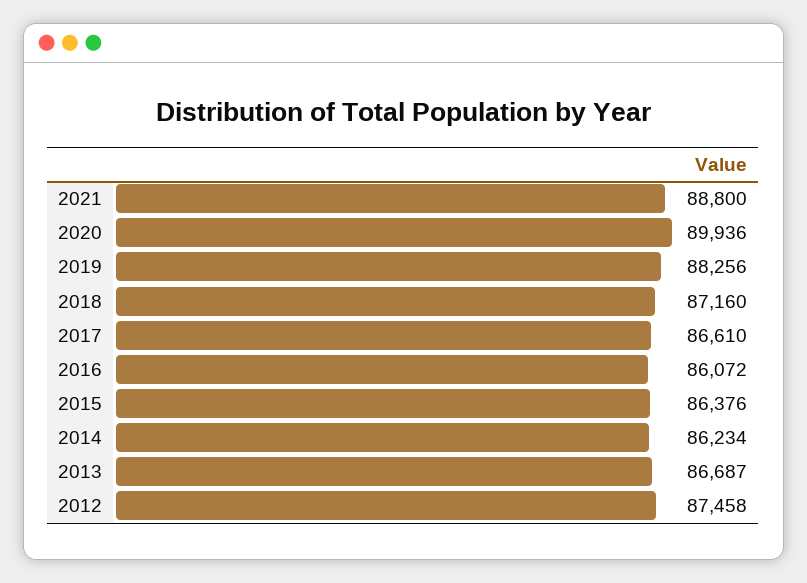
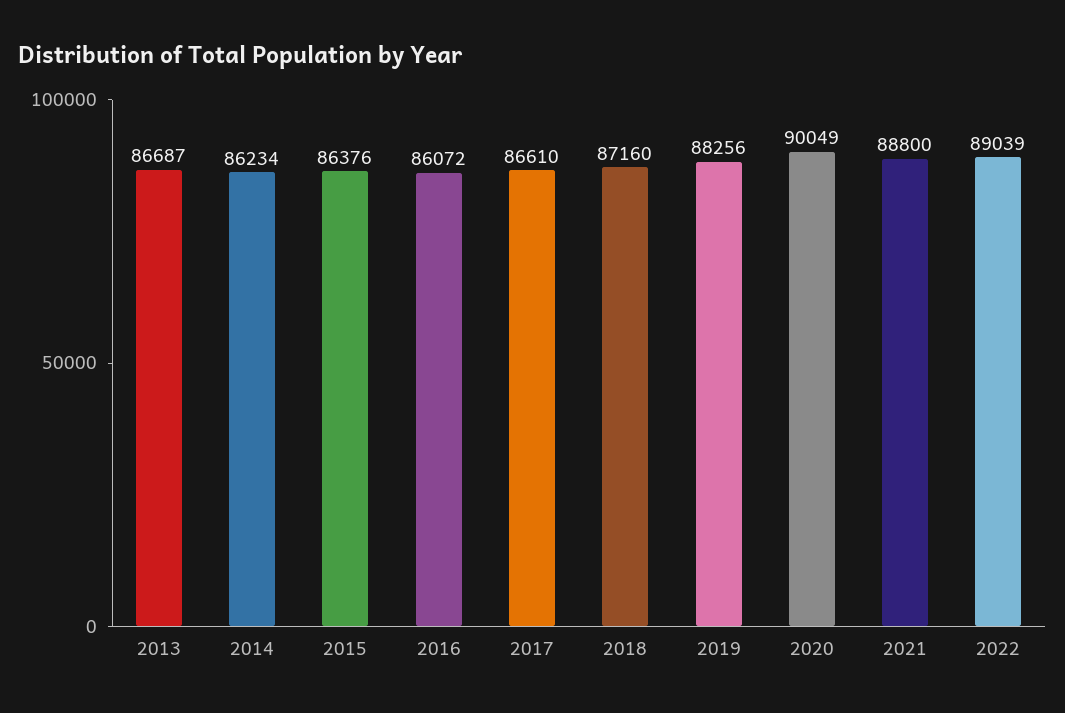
2020: 89936 -> 90049
2012: 87458 -> none
2022: none -> 89039

